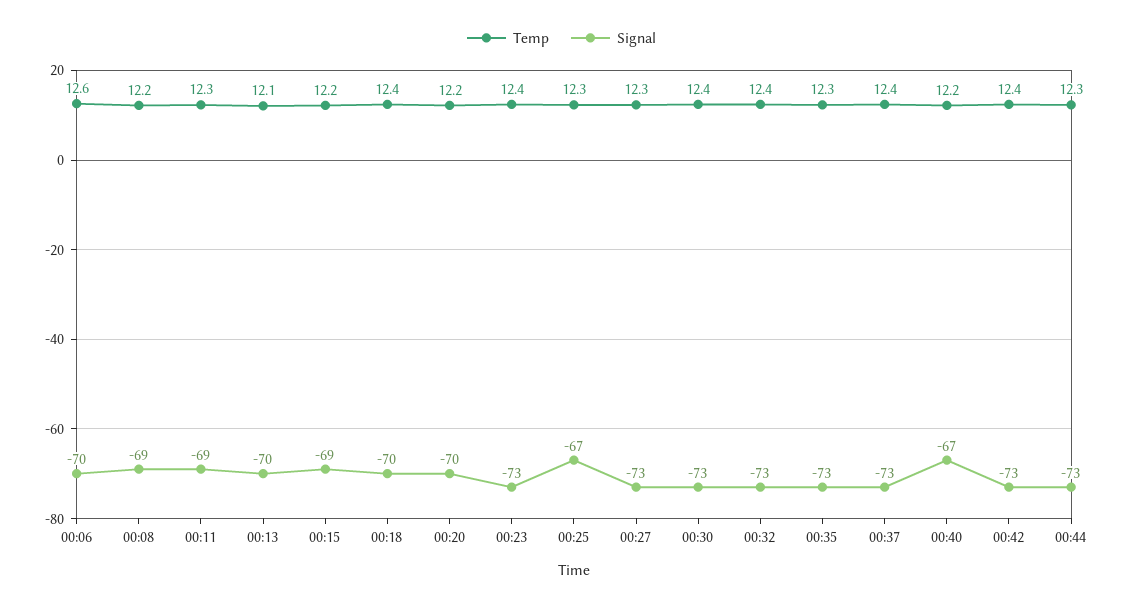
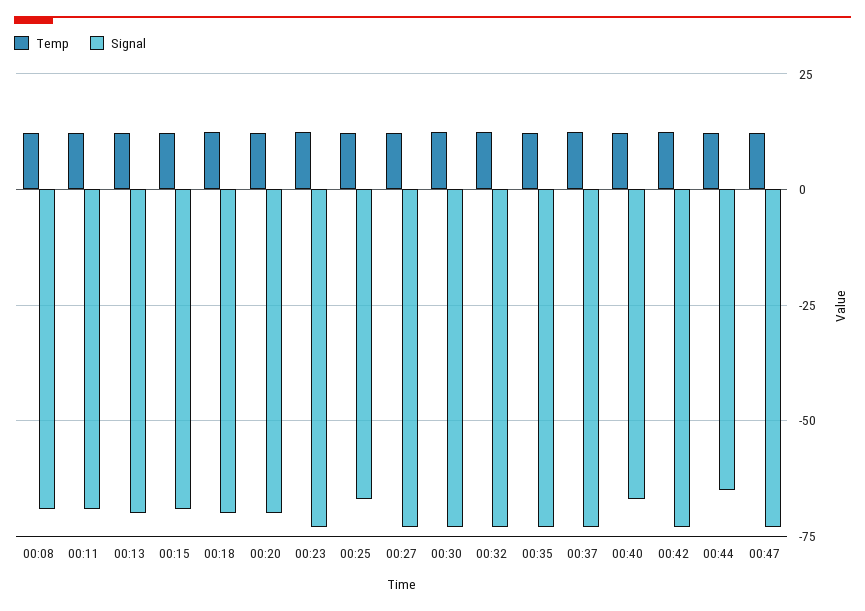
Temp, 00:06: 12.6 -> none
Signal, 00:06: -70 -> none
Signal, 00:44: -73 -> -65
Temp, 00:47: none -> 12.5
Signal, 00:47: none -> -72.5

